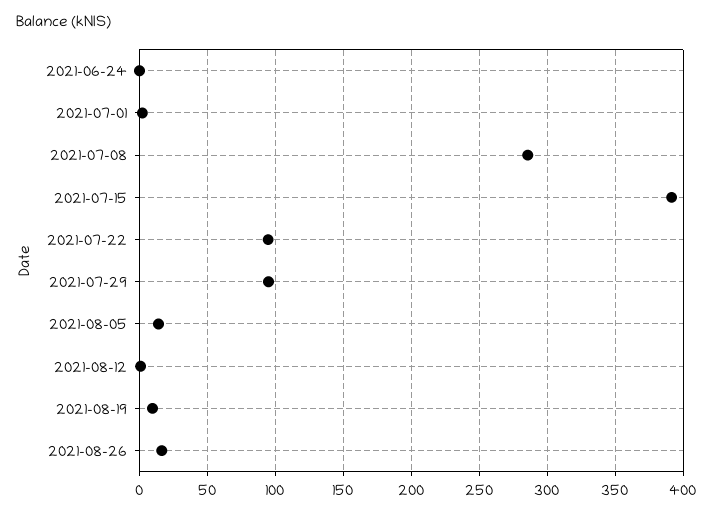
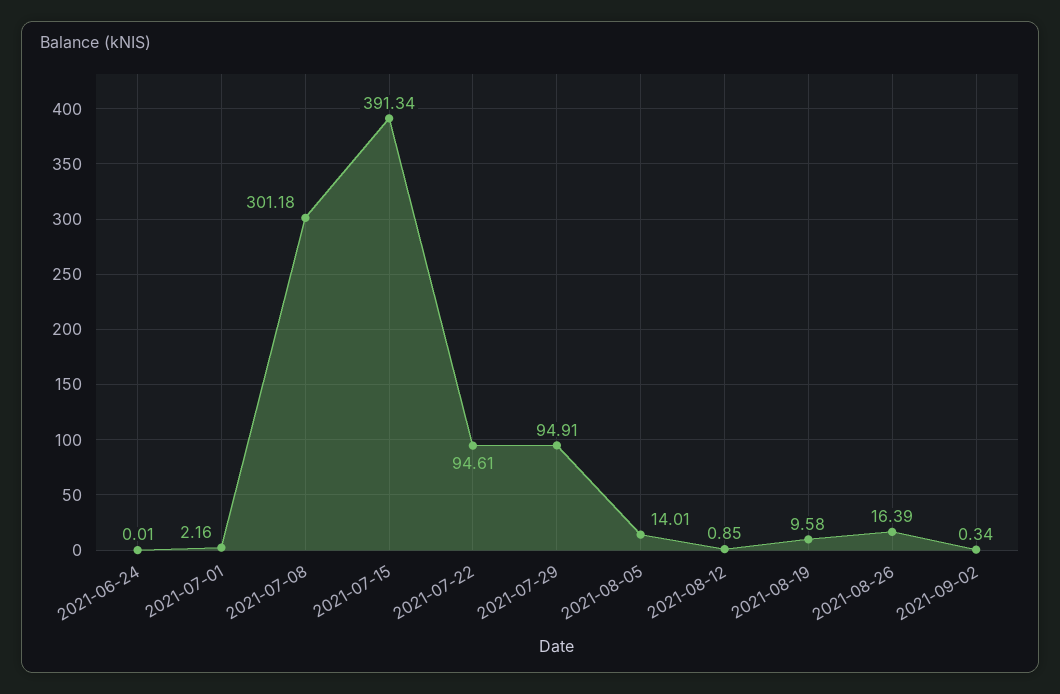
2021-07-08: 285 -> 301.18
2021-09-02: none -> 0.34

